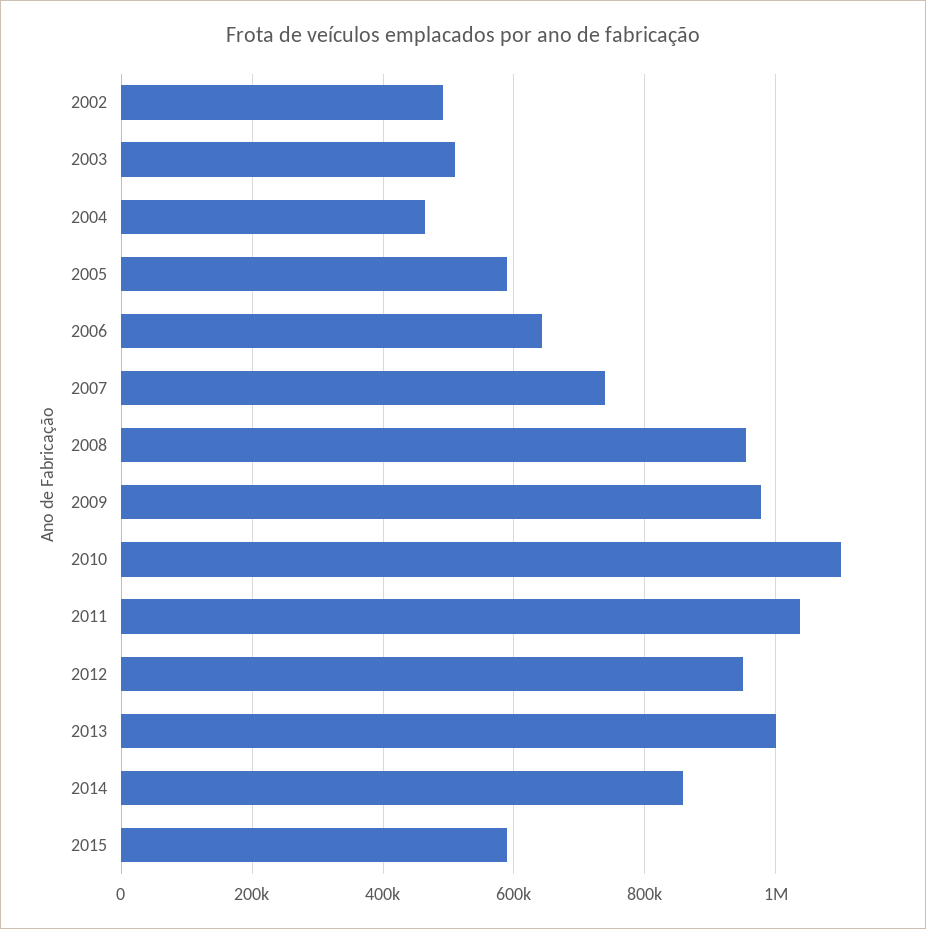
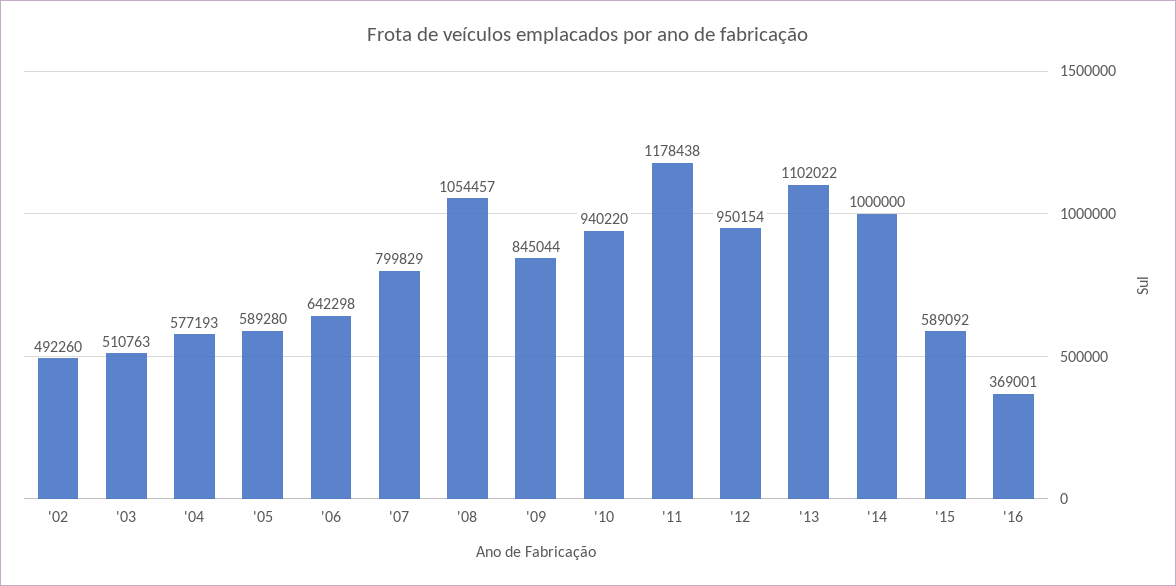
2004: 460000 -> 577193
2007: 740000 -> 799829
2008: 960000 -> 1054457
2009: 980000 -> 845044
2010: 1100000 -> 940220
2011: 1040000 -> 1178438
2013: 1000000 -> 1102022
2014: 860000 -> 1000000
'16: none -> 369001

